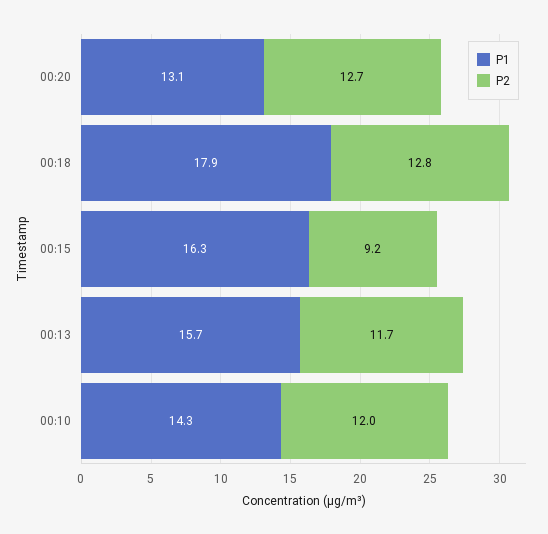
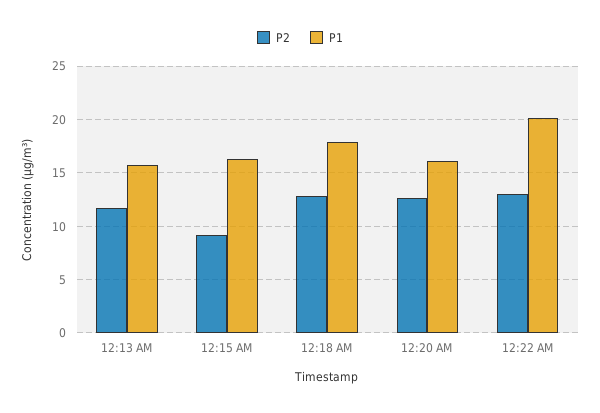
P1, 00:20: 13.1 -> 16
P1, 00:10: 14.3 -> none
P2, 00:10: 12 -> none
P2, 12:22 AM: none -> 13
P1, 12:22 AM: none -> 20

